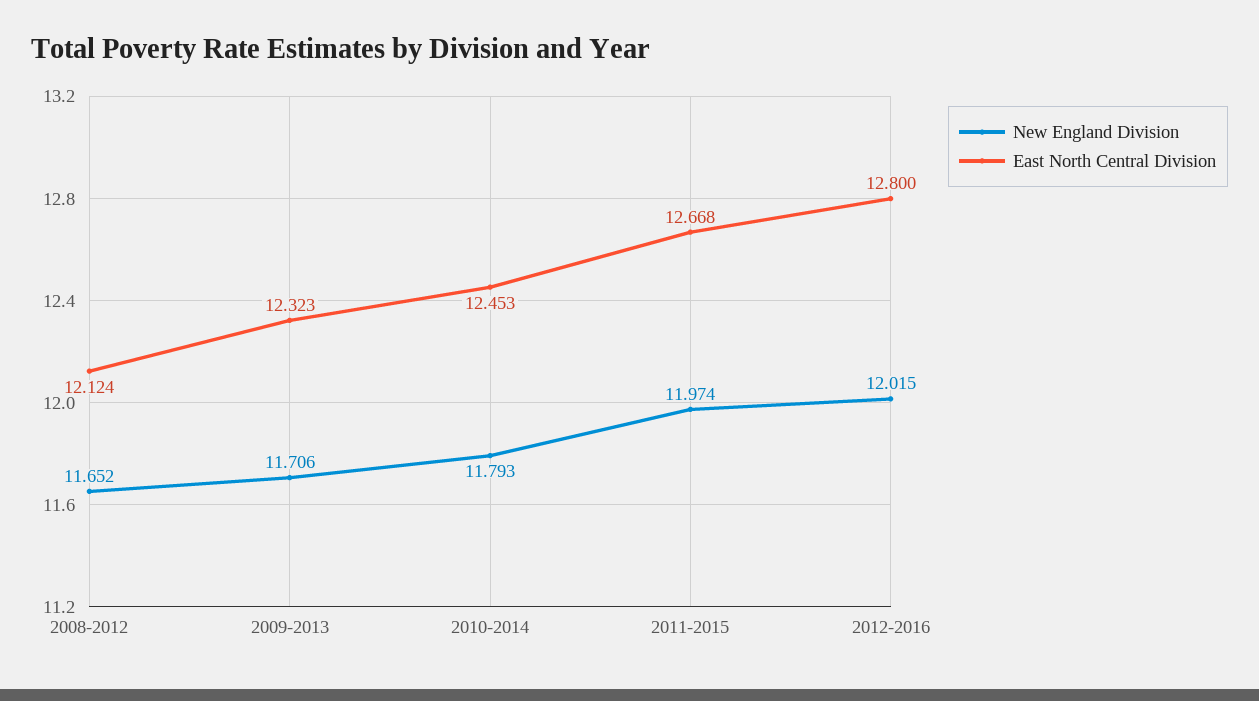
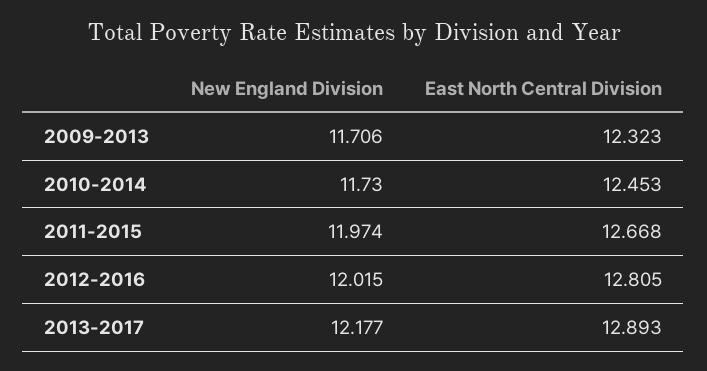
New England Division, 2008-2012: 11.652 -> none
East North Central Division, 2008-2012: 12.124 -> none
New England Division, 2010-2014: 11.793 -> 11.73
East North Central Division, 2012-2016: 12.8 -> 12.805
New England Division, 2013-2017: none -> 12.177
East North Central Division, 2013-2017: none -> 12.893

